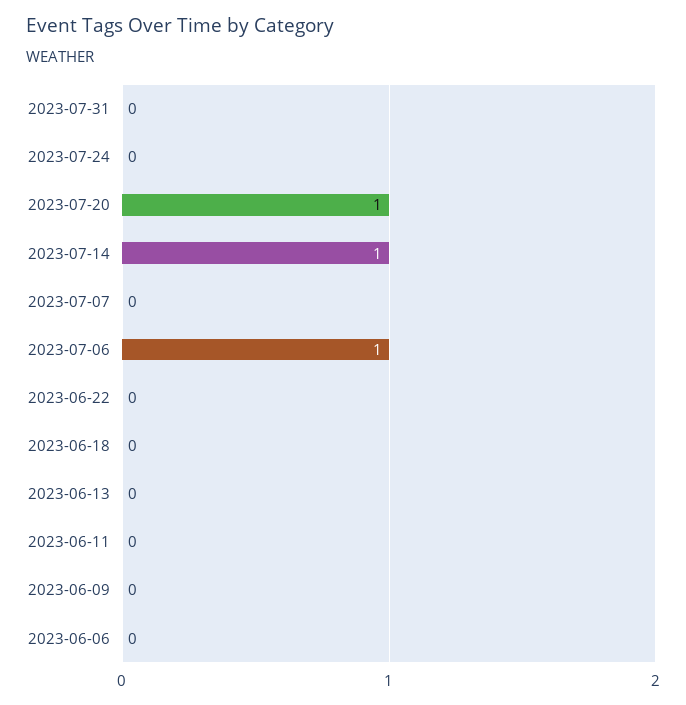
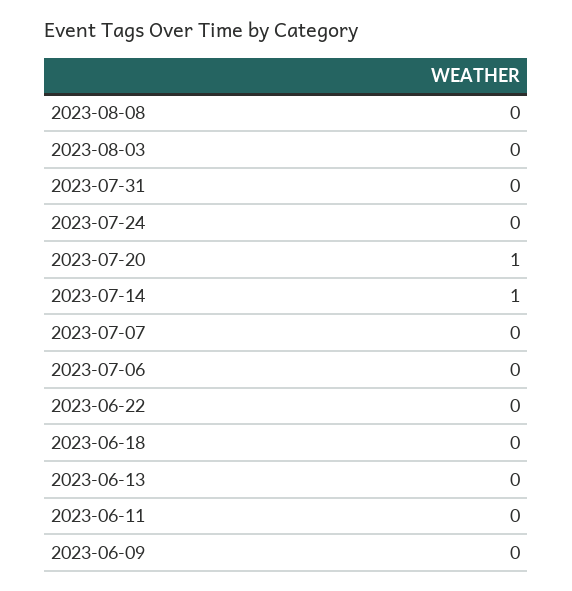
2023-07-06: 1 -> 0
2023-06-06: 0 -> none
2023-08-08: none -> 0
2023-08-03: none -> 0

